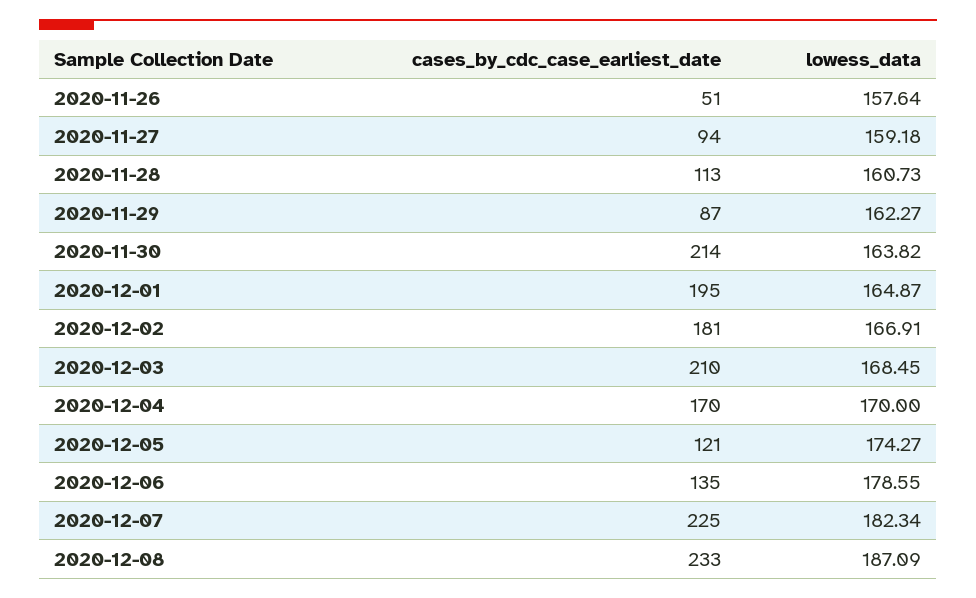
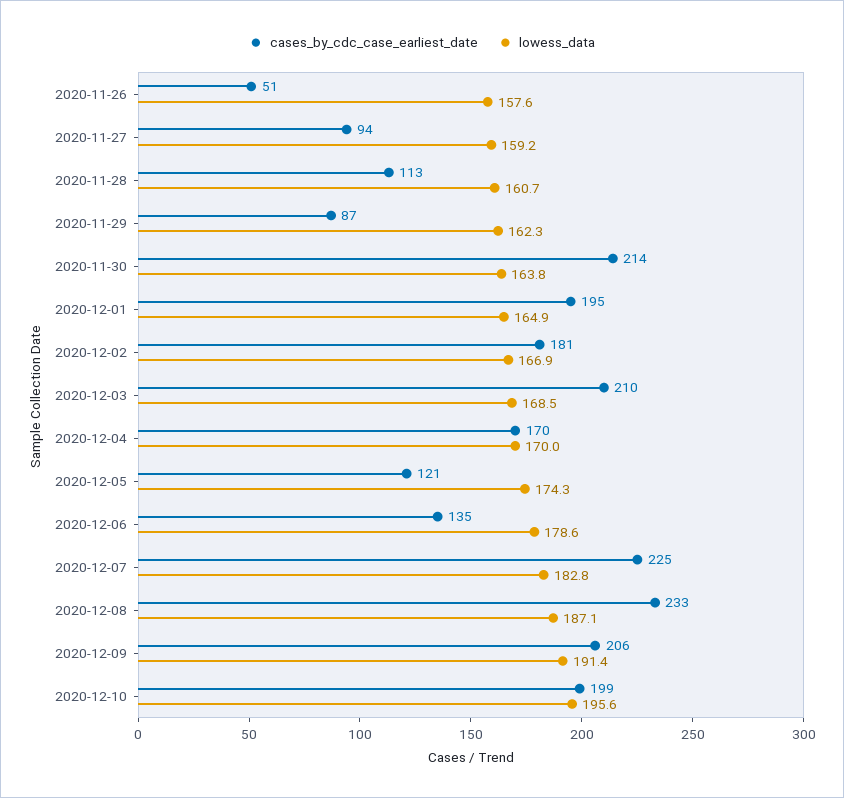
lowess_data, 2020-12-07: 182.34 -> 182.8
cases_by_cdc_case_earliest_date, 2020-12-09: none -> 206
lowess_data, 2020-12-09: none -> 191.4
cases_by_cdc_case_earliest_date, 2020-12-10: none -> 199
lowess_data, 2020-12-10: none -> 195.6

